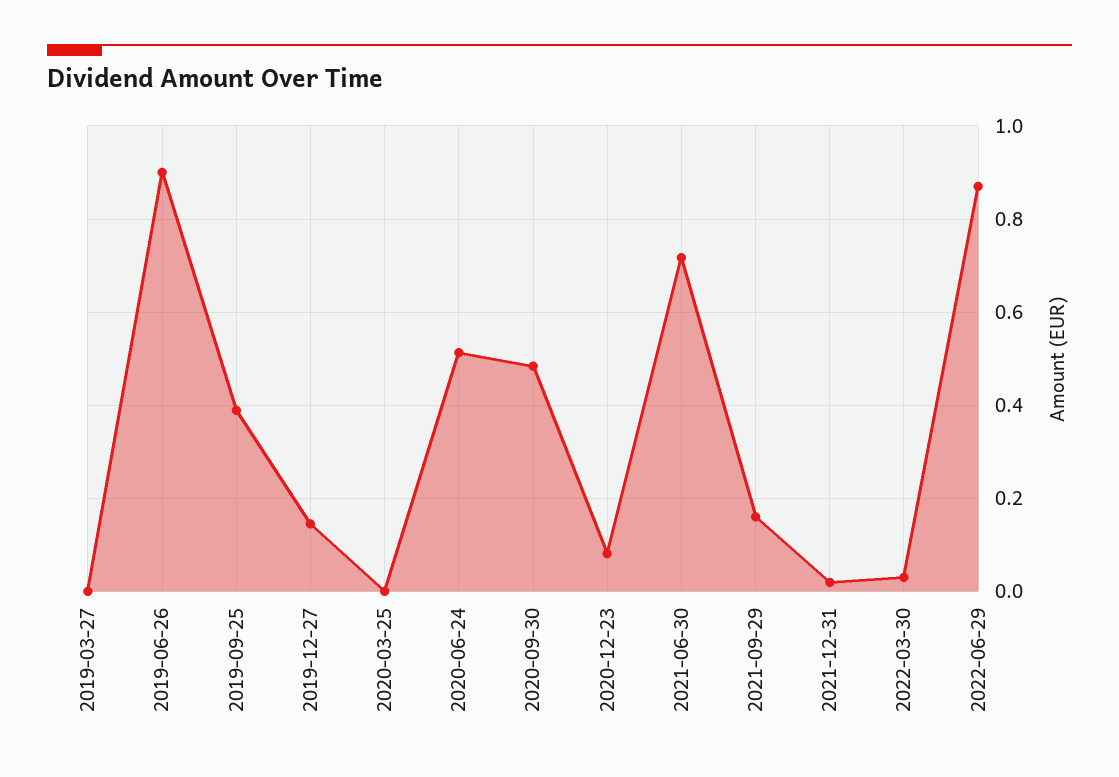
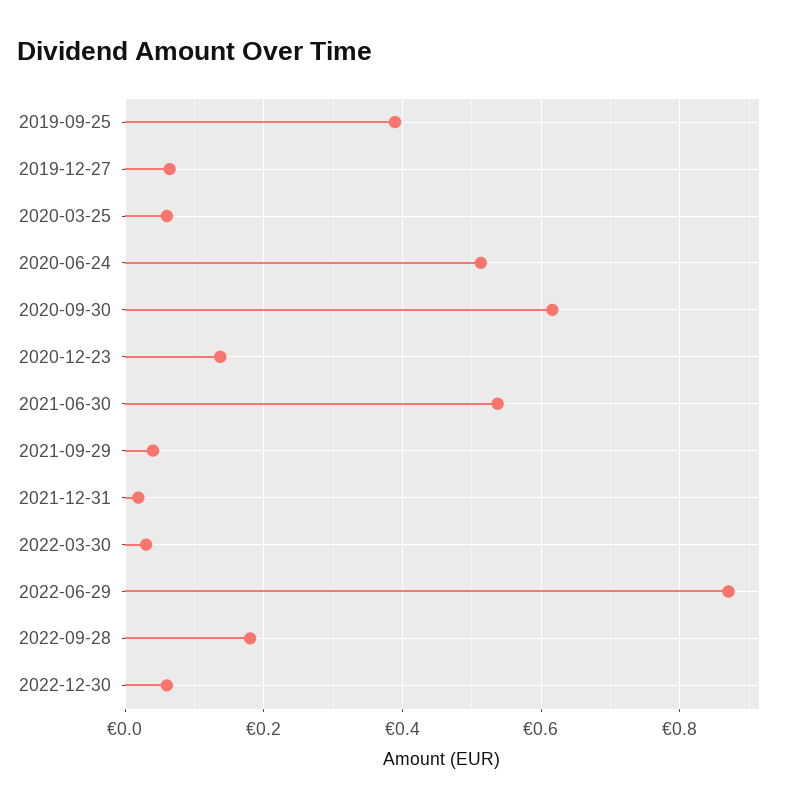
2019-03-27: 0 -> none
2019-06-26: 0.9 -> none
2019-12-27: 0.14 -> 0.06
2020-03-25: 0 -> 0.06
2020-09-30: 0.48 -> 0.62
2020-12-23: 0.08 -> 0.14
2021-06-30: 0.72 -> 0.54
2021-09-29: 0.16 -> 0.04
2022-09-28: none -> 0.18
2022-12-30: none -> 0.06

